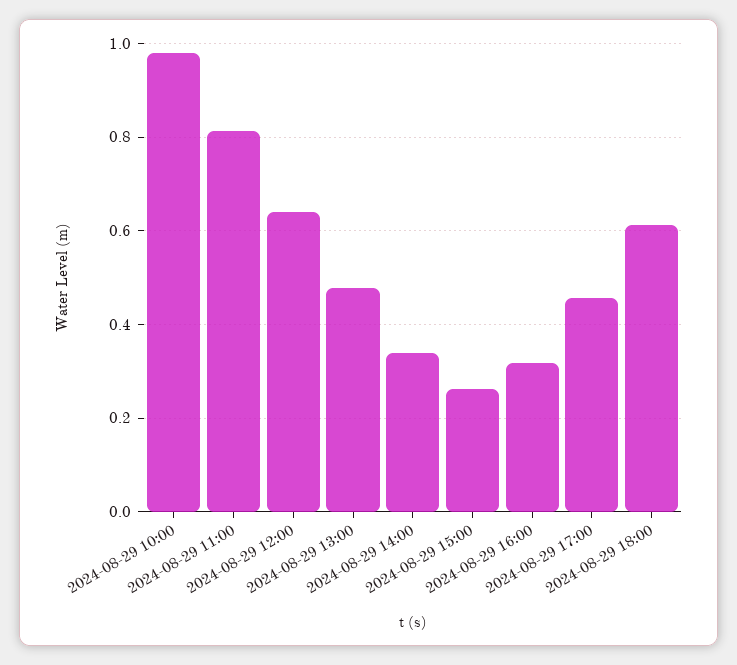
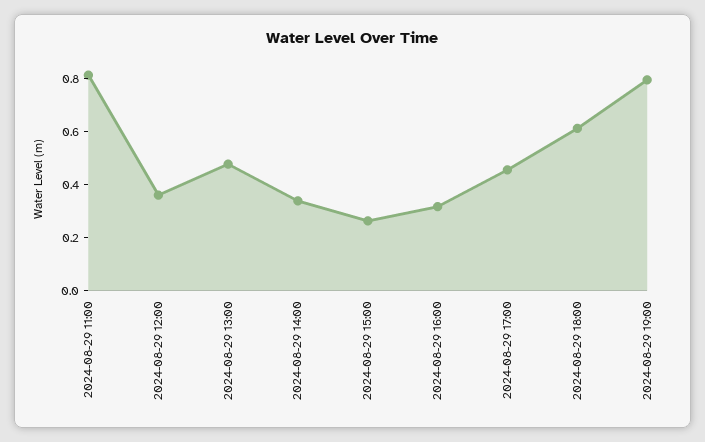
2024-08-29 10:00: 0.98 -> none
2024-08-29 12:00: 0.64 -> 0.35
2024-08-29 19:00: none -> 0.8

